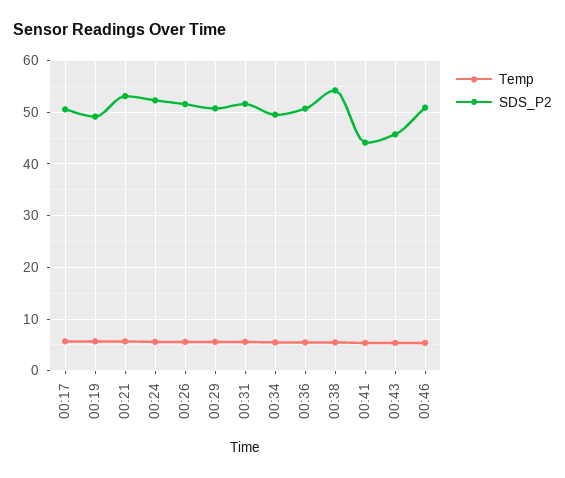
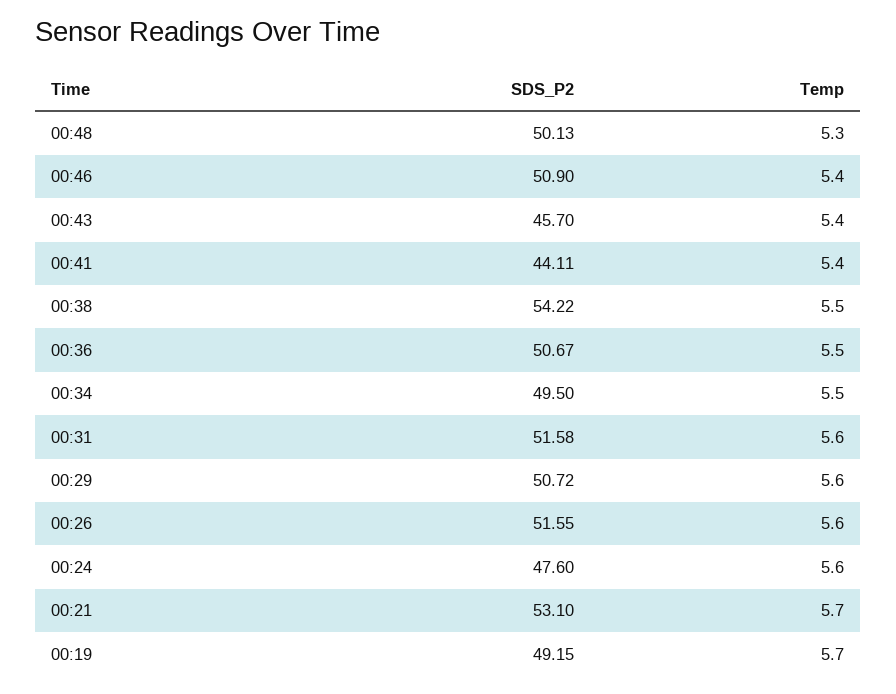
Temp, 00:17: 6 -> none
SDS_P2, 00:17: 50 -> none
SDS_P2, 00:24: 52 -> 47.6
SDS_P2, 00:48: none -> 50.13
Temp, 00:48: none -> 5.3

